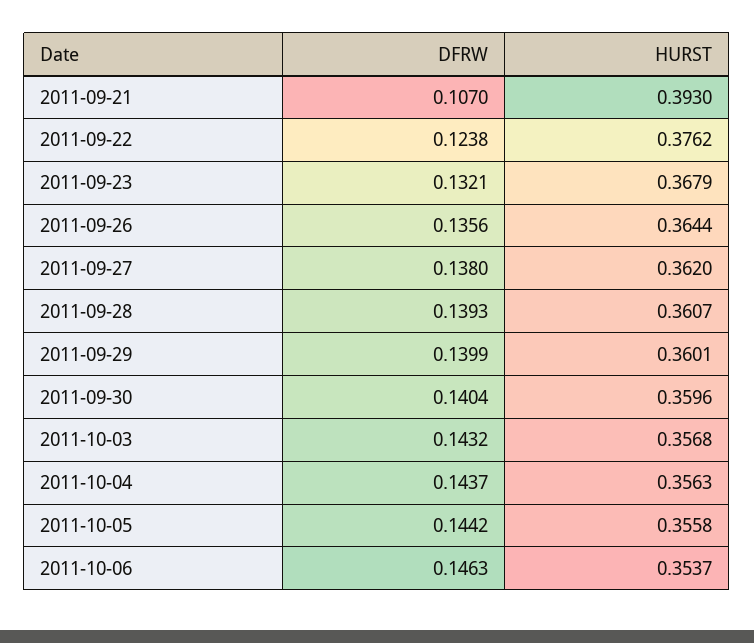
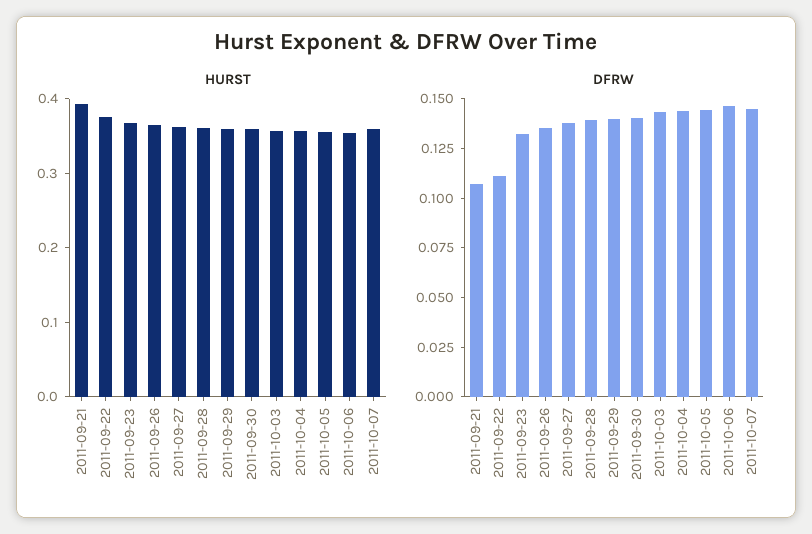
DFRW, 2011-09-22: 0.1238 -> 0.11
HURST, 2011-10-07: none -> 0.36
DFRW, 2011-10-07: none -> 0.145

